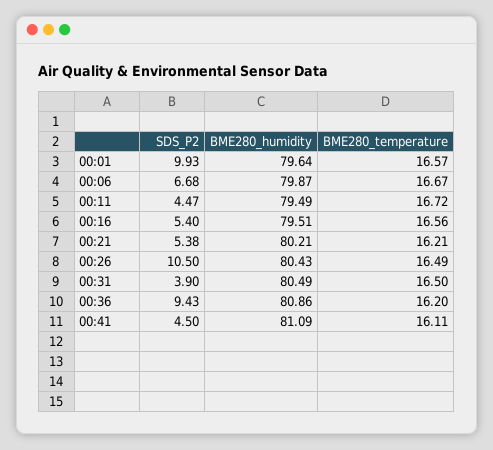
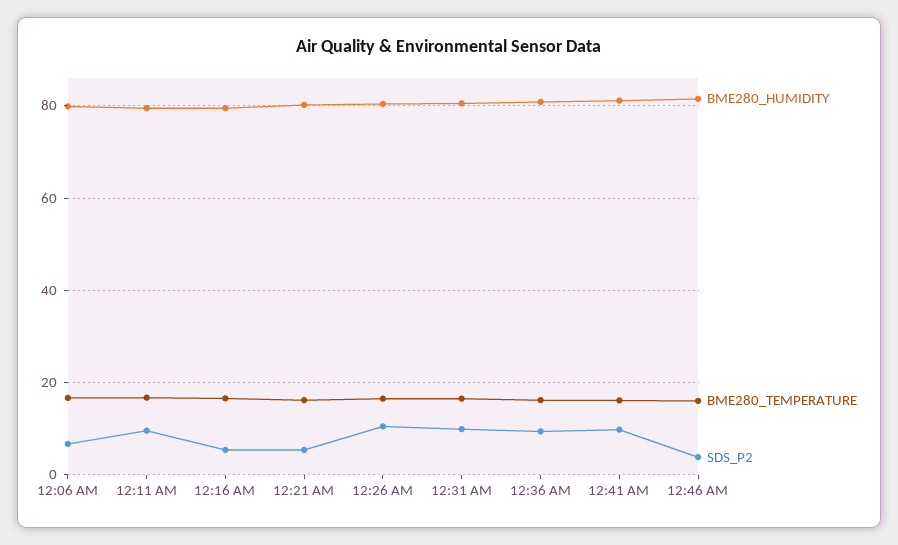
SDS_P2, 00:01: 9.93 -> none
BME280_humidity, 00:01: 79.64 -> none
BME280_temperature, 00:01: 16.57 -> none
SDS_P2, 00:11: 4.47 -> 10
SDS_P2, 00:31: 3.9 -> 10
SDS_P2, 00:41: 4.5 -> 10
BME280_humidity, 12:46 AM: none -> 82
BME280_temperature, 12:46 AM: none -> 16
SDS_P2, 12:46 AM: none -> 4

